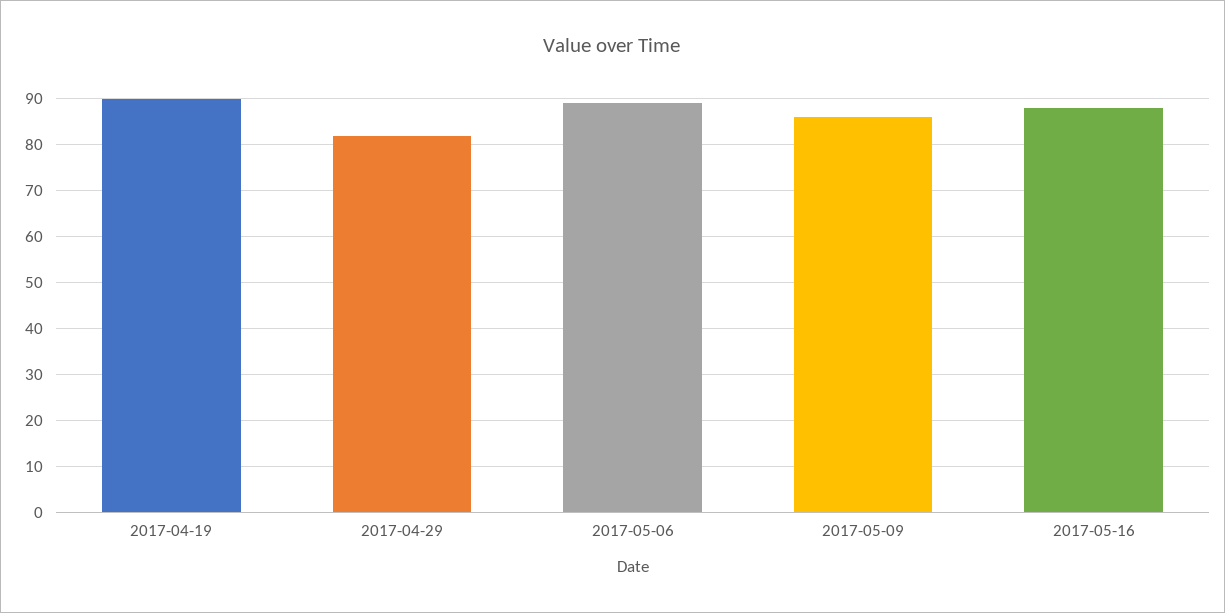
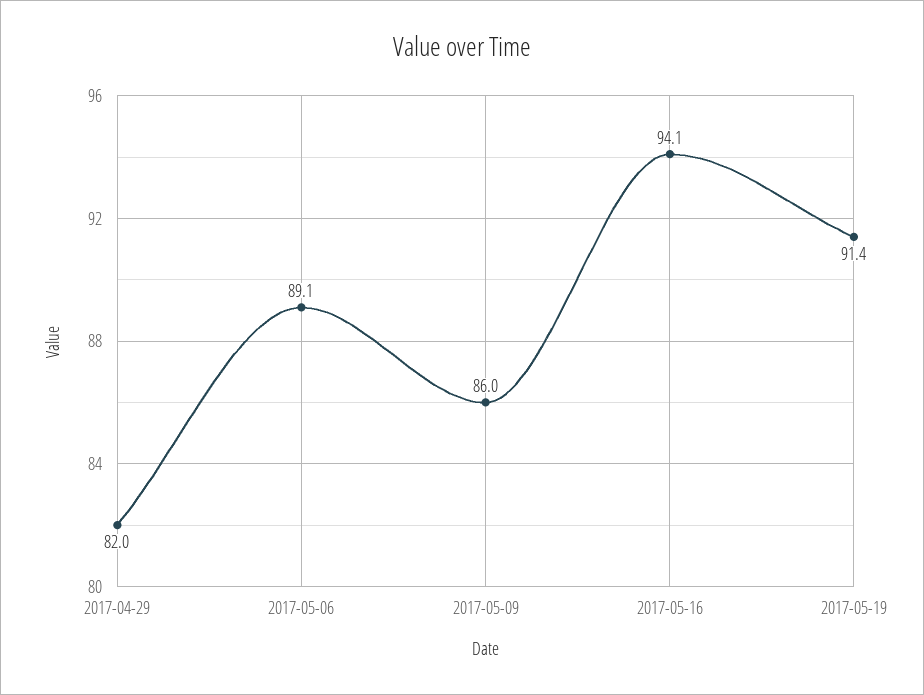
2017-04-19: 90 -> none
2017-05-16: 88 -> 94.1
2017-05-19: none -> 91.4

